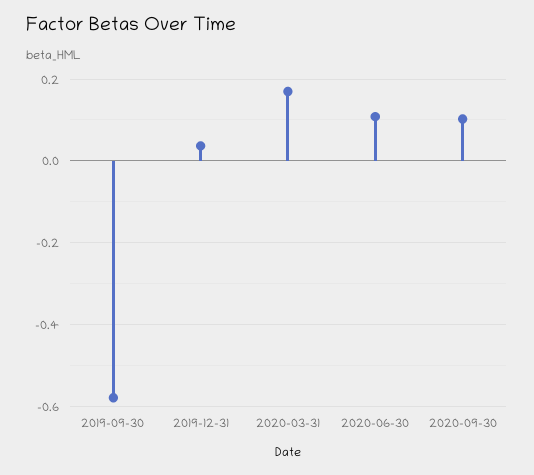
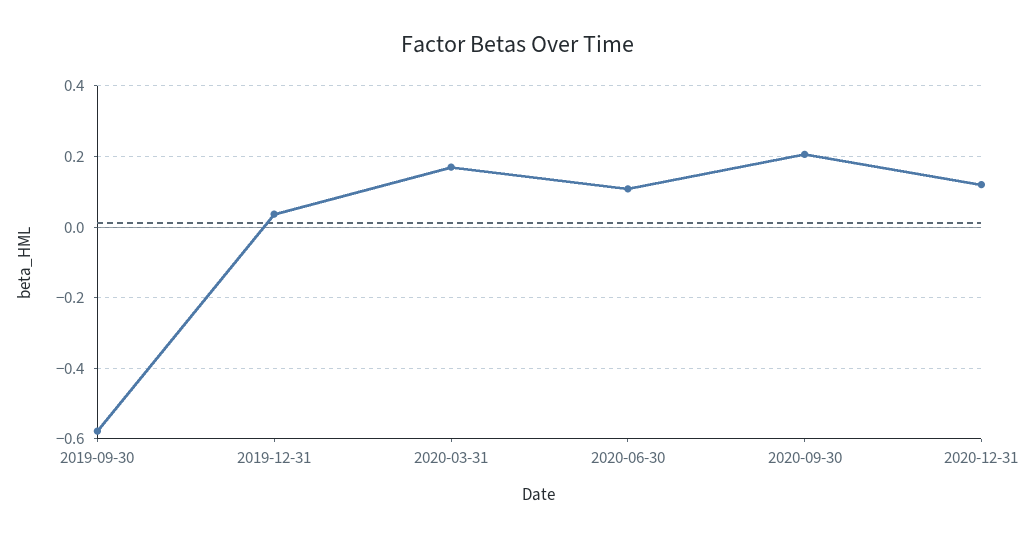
2020-09-30: 0.1 -> 0.2
2020-12-31: none -> 0.12

